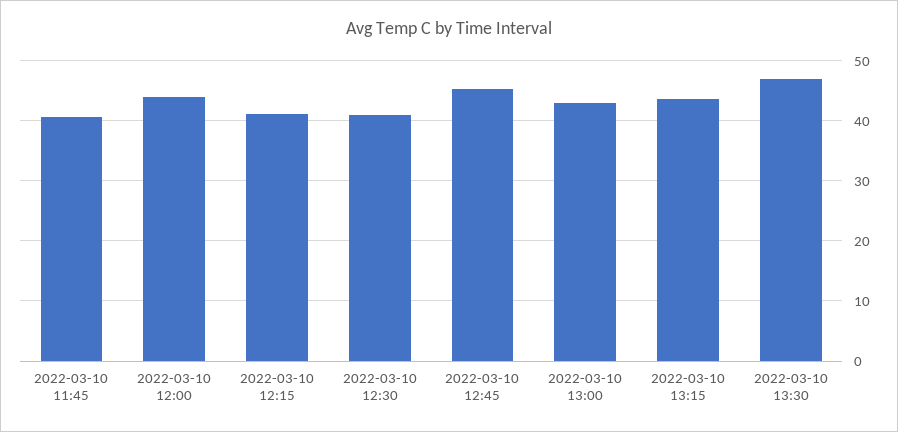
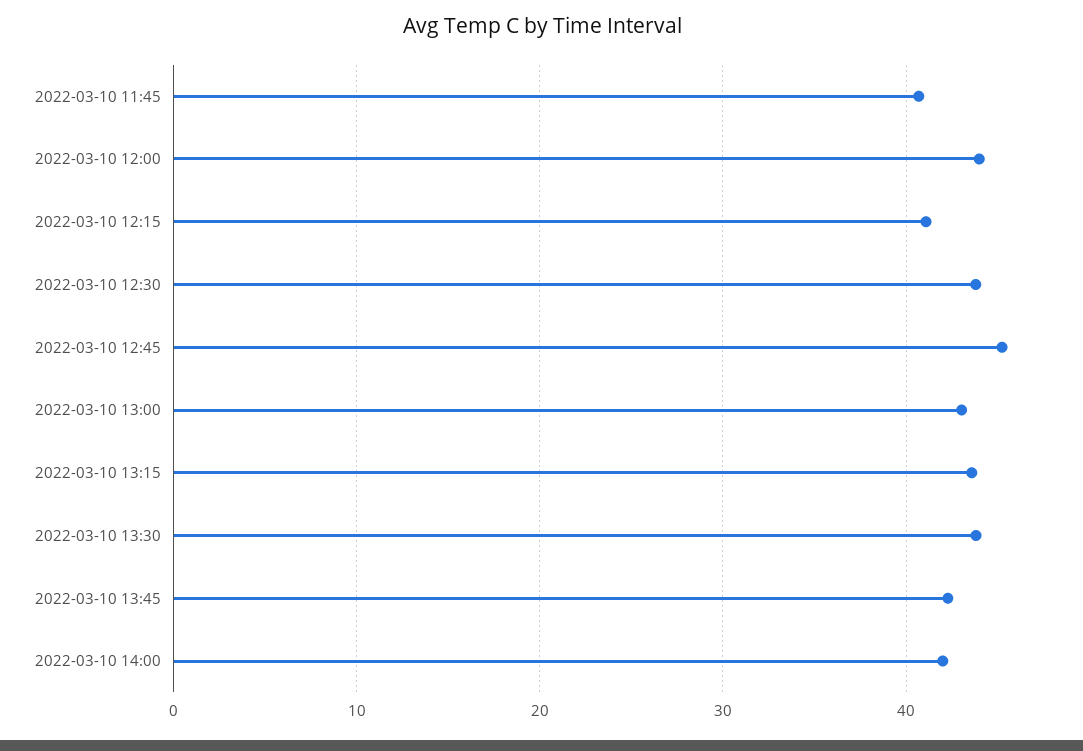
2022-03-10 12:30: 41 -> 44
2022-03-10 13:30: 47 -> 44
2022-03-10 13:45: none -> 42
2022-03-10 14:00: none -> 42

